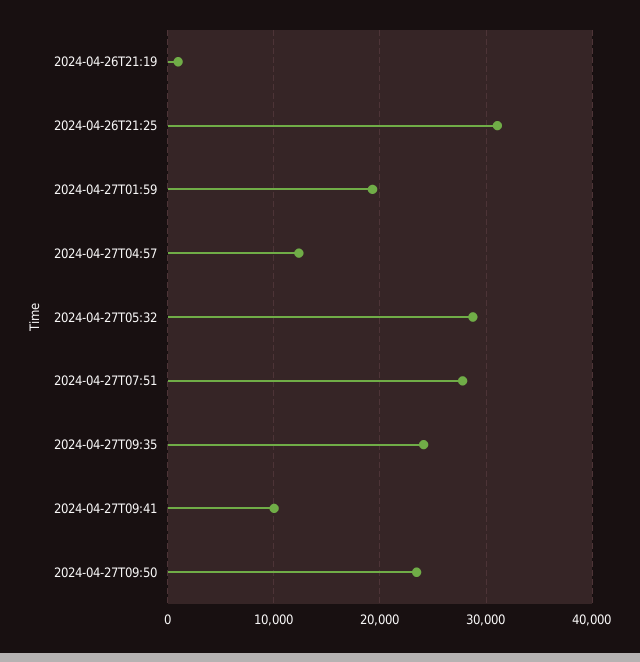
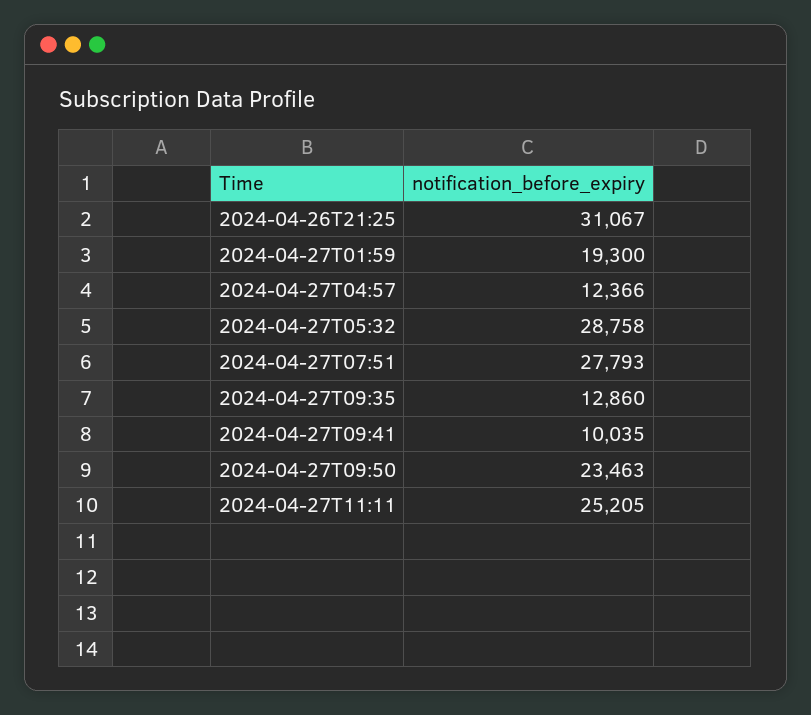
2024-04-26T21:19: 1000 -> none
2024-04-27T09:35: 24000 -> 12860
2024-04-27T11:11: none -> 25205

